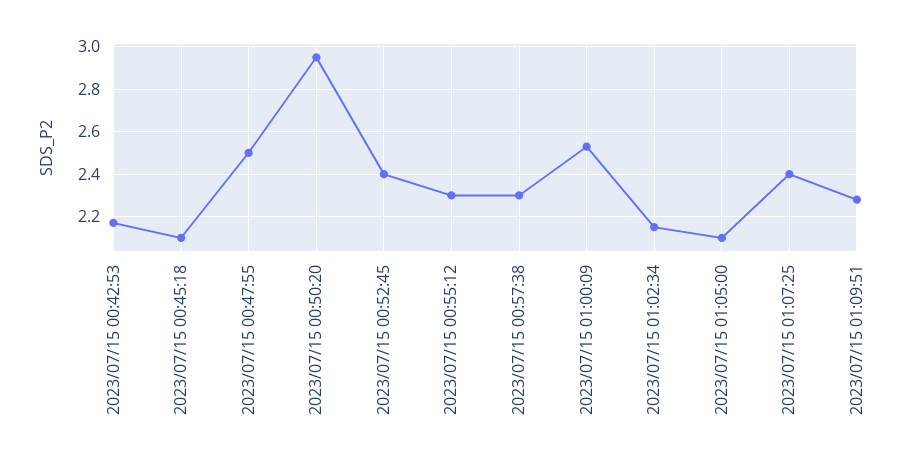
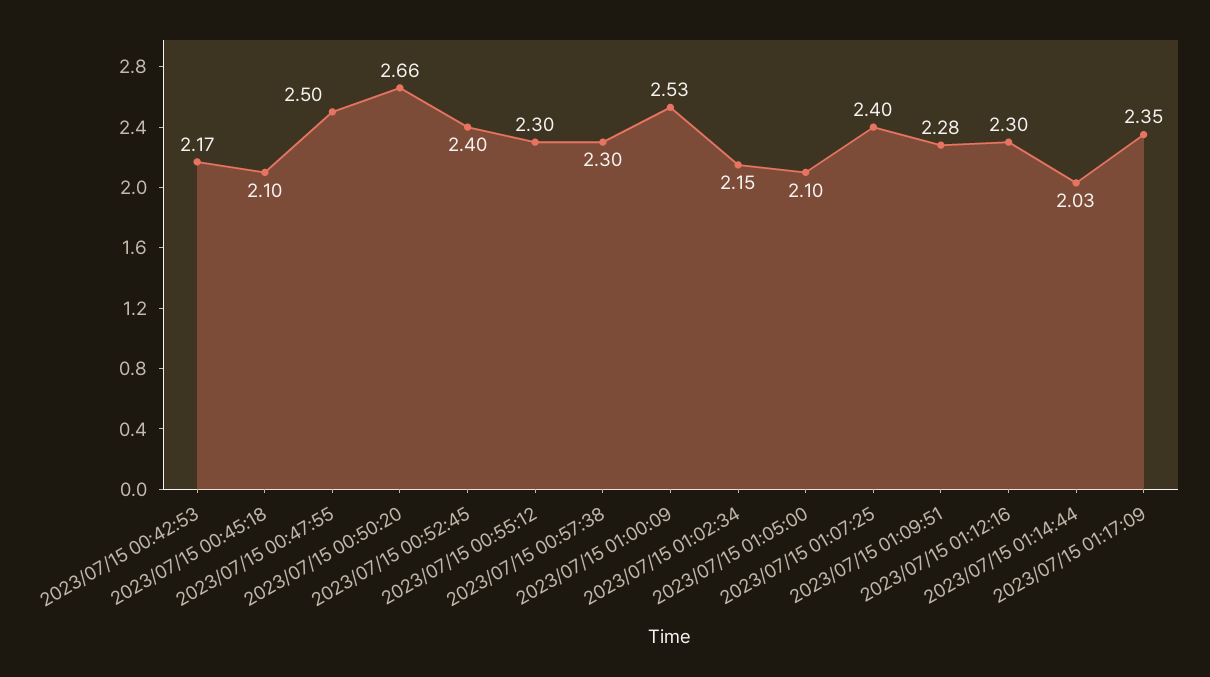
2023/07/15 00:50:20: 2.95 -> 2.66
2023/07/15 01:12:16: none -> 2.3
2023/07/15 01:14:44: none -> 2.03
2023/07/15 01:17:09: none -> 2.35

